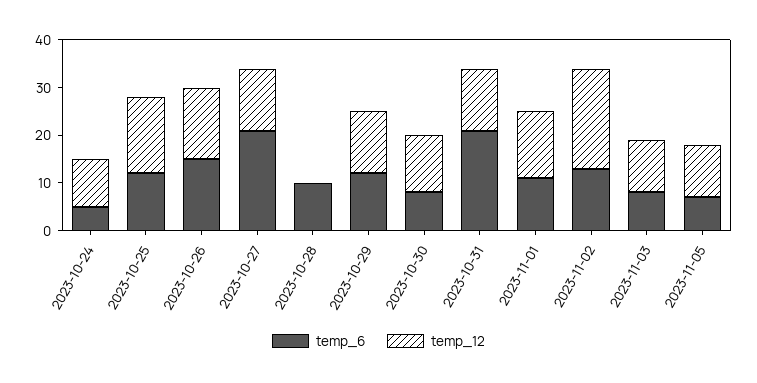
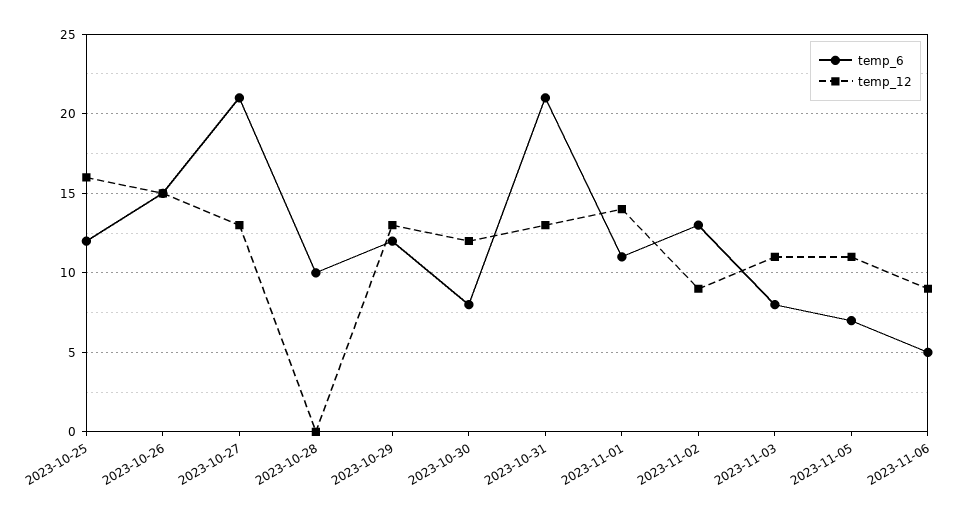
temp_6, 2023-10-24: 5 -> none
temp_12, 2023-10-24: 10 -> none
temp_12, 2023-11-02: 20 -> 9
temp_6, 2023-11-06: none -> 5
temp_12, 2023-11-06: none -> 9

